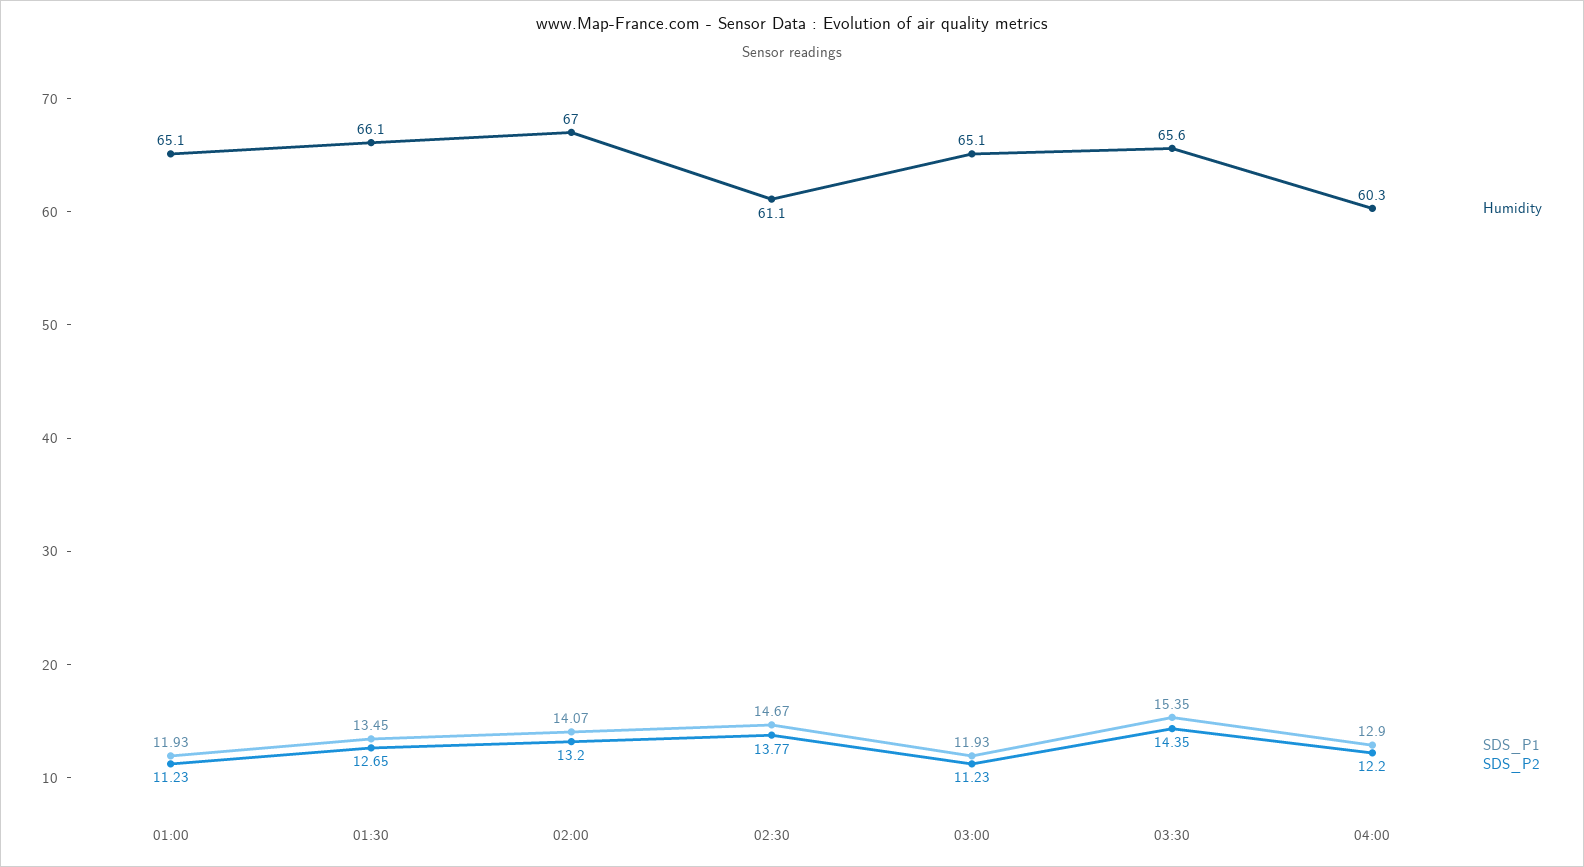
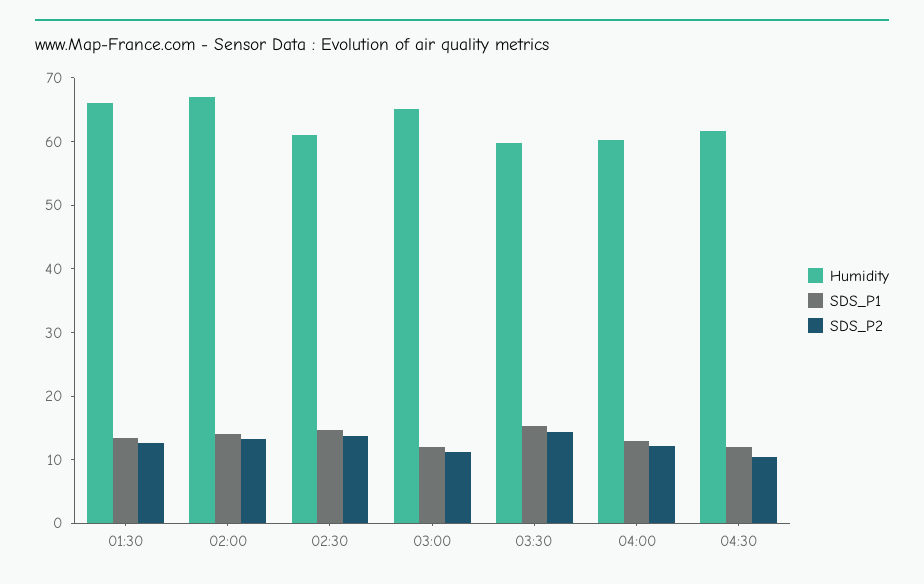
Humidity, 01:00: 65.1 -> none
SDS_P1, 01:00: 11.93 -> none
SDS_P2, 01:00: 11.23 -> none
Humidity, 03:30: 65.6 -> 60
Humidity, 04:30: none -> 62
SDS_P1, 04:30: none -> 12
SDS_P2, 04:30: none -> 10

